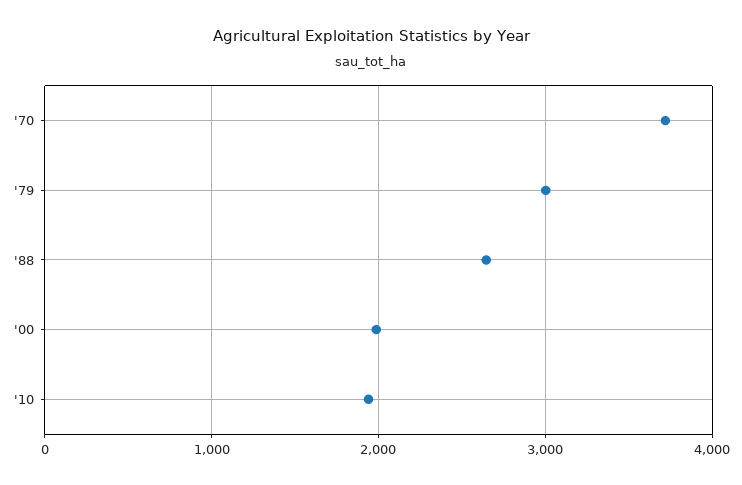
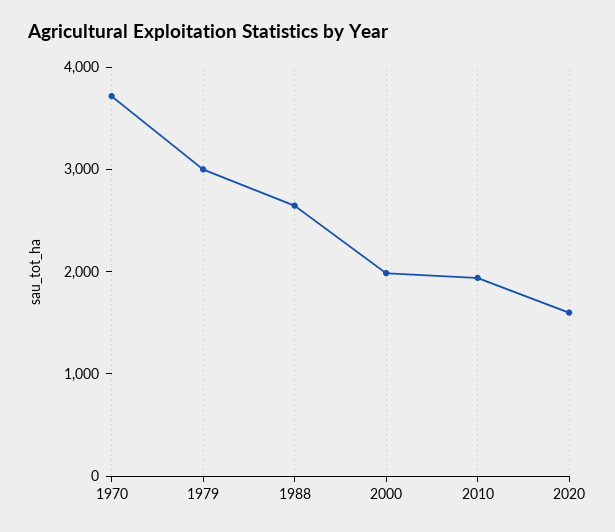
2020: none -> 1600

